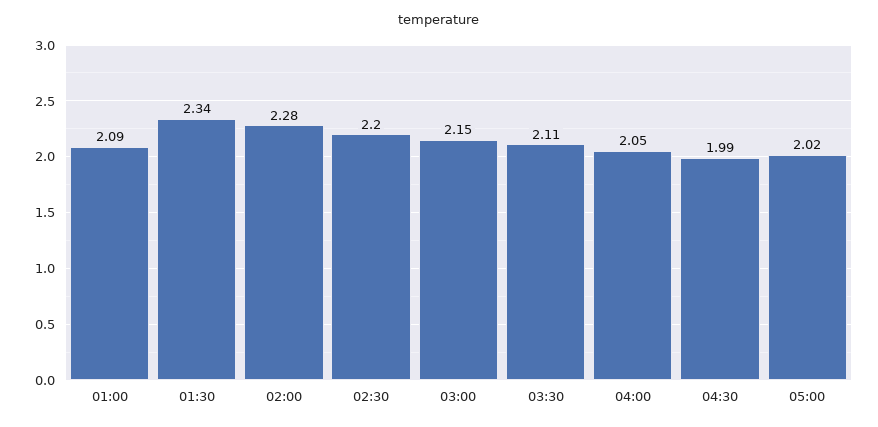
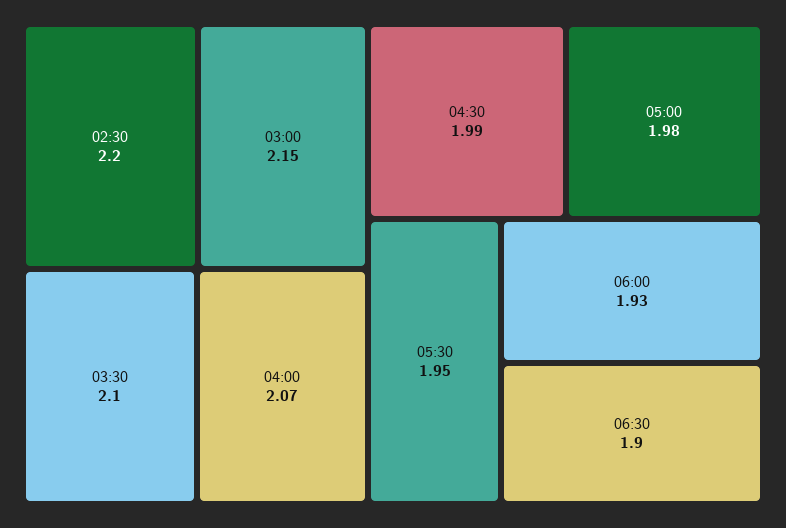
01:00: 2.09 -> none
01:30: 2.34 -> none
02:00: 2.28 -> none
03:30: 2.11 -> 2.1
04:00: 2.05 -> 2.07
05:00: 2.02 -> 1.98
05:30: none -> 1.95
06:00: none -> 1.93
06:30: none -> 1.9

